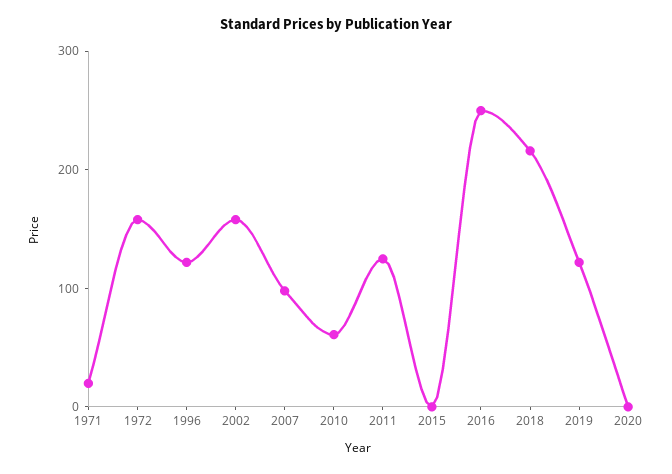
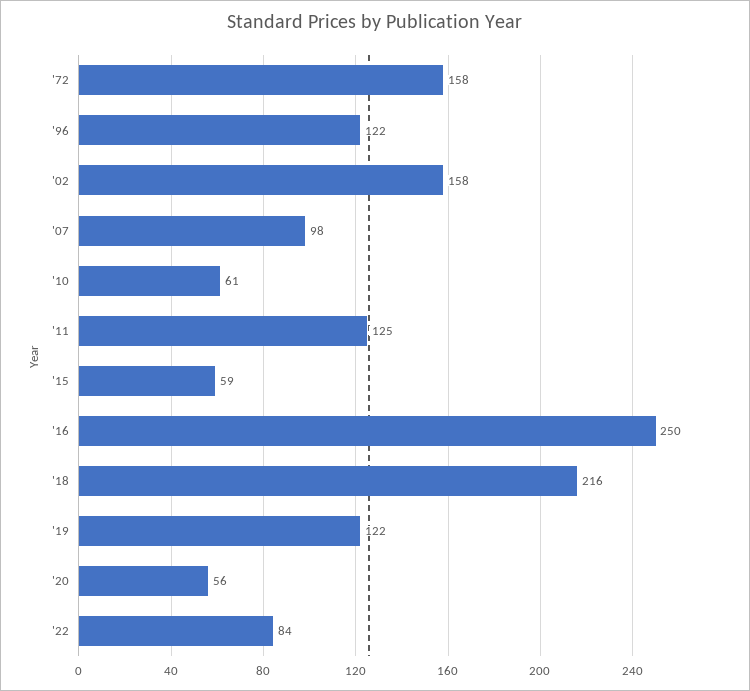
1971: 20 -> none
2015: 0 -> 59
2020: 0 -> 56
'22: none -> 84

